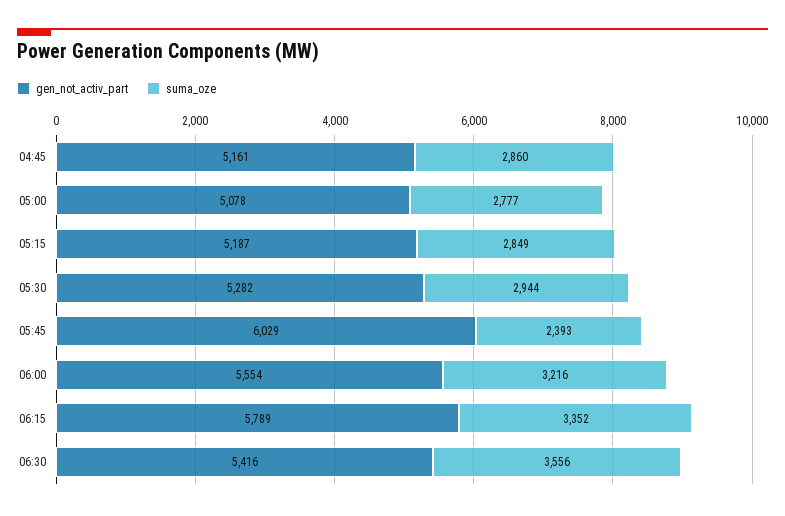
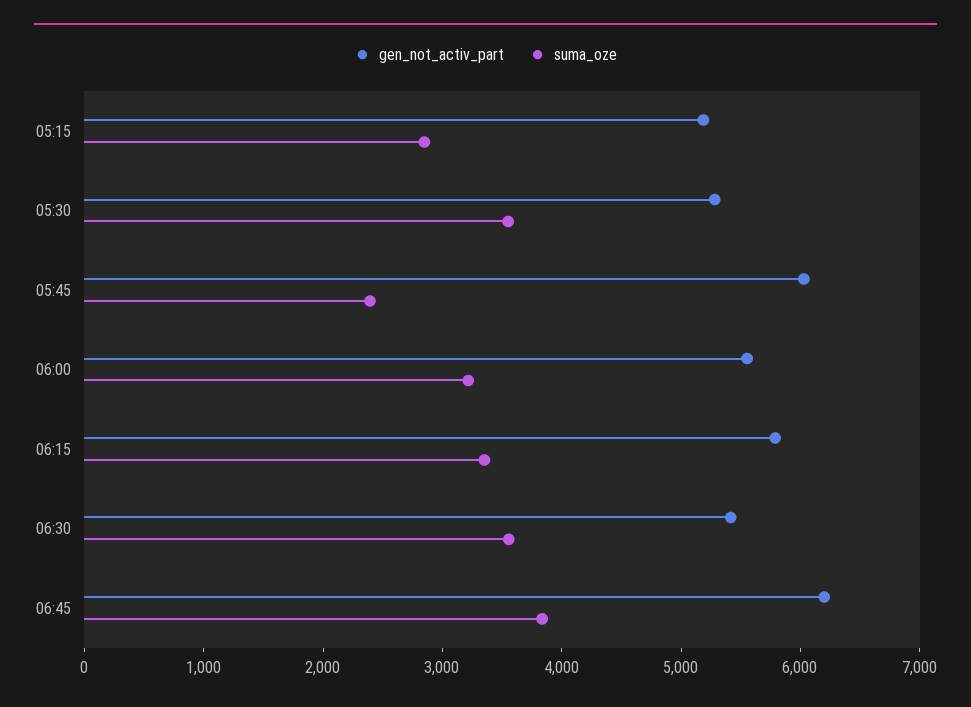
gen_not_activ_part, 04:45: 5161 -> none
suma_oze, 04:45: 2860 -> none
gen_not_activ_part, 05:00: 5078 -> none
suma_oze, 05:00: 2777 -> none
suma_oze, 05:30: 2944 -> 3600
gen_not_activ_part, 06:45: none -> 6200
suma_oze, 06:45: none -> 3800

